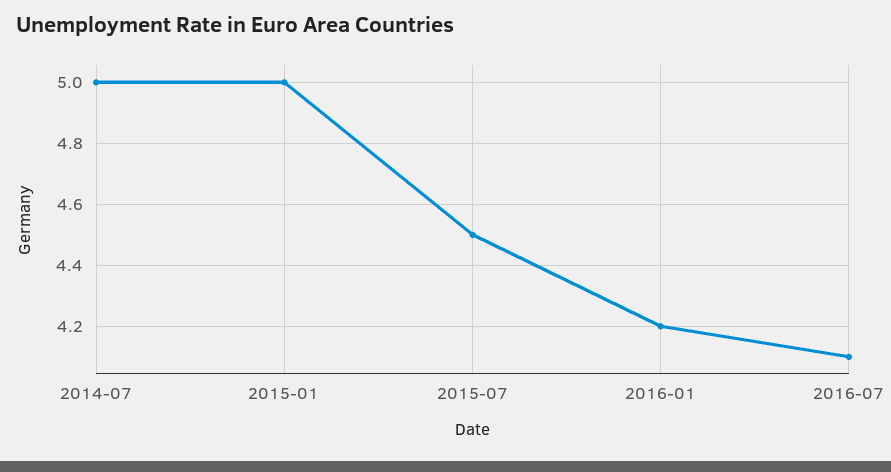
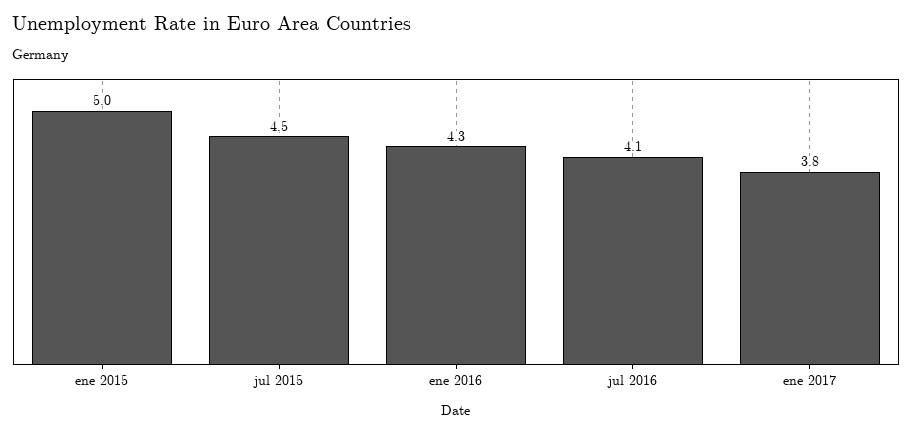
2014-07: 5 -> none
2016-01: 4.2 -> 4.3
ene 2017: none -> 3.8

